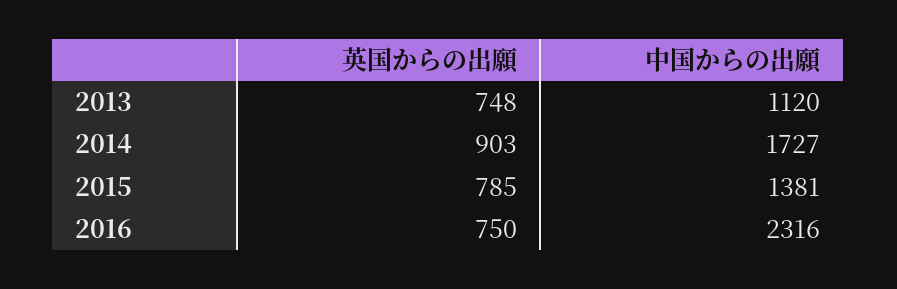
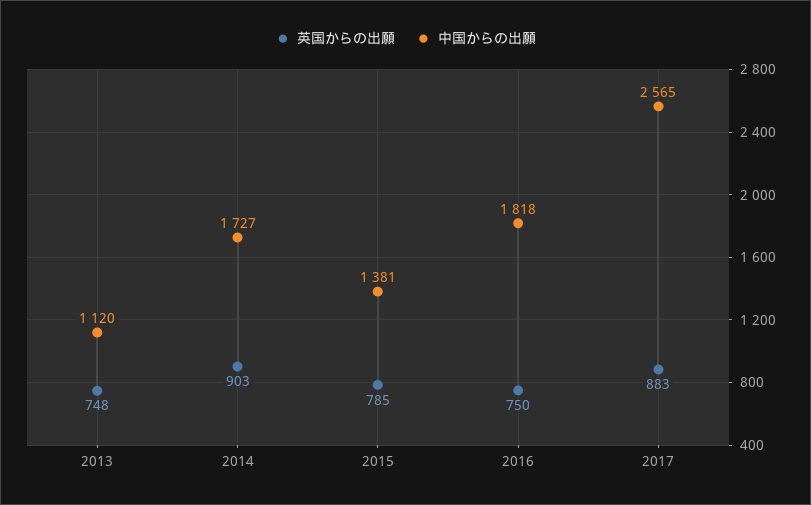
中国からの出願, 2016: 2316 -> 1818
英国からの出願, 2017: none -> 883
中国からの出願, 2017: none -> 2565

